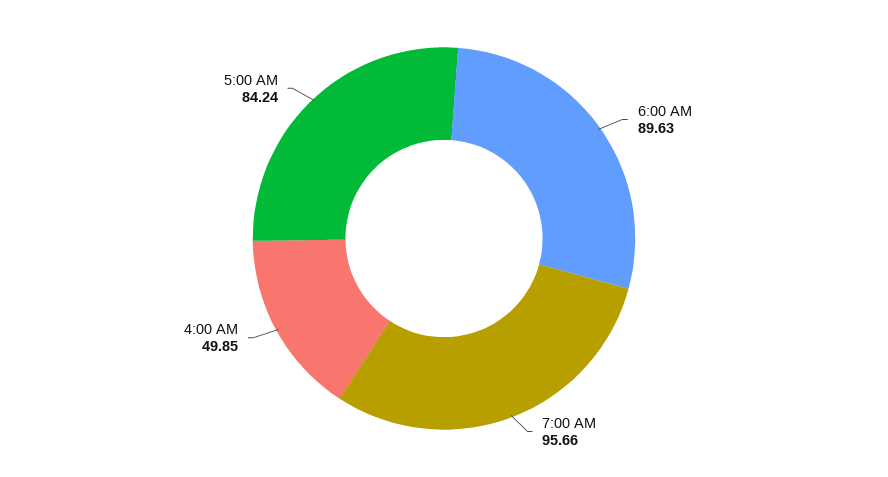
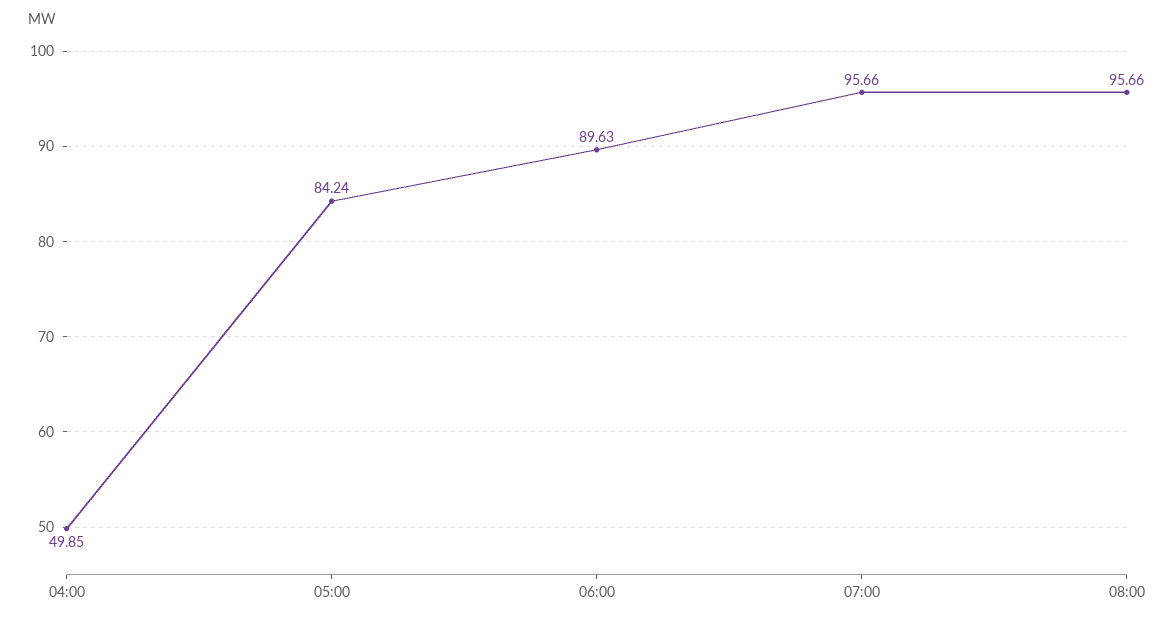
08:00: none -> 95.66

